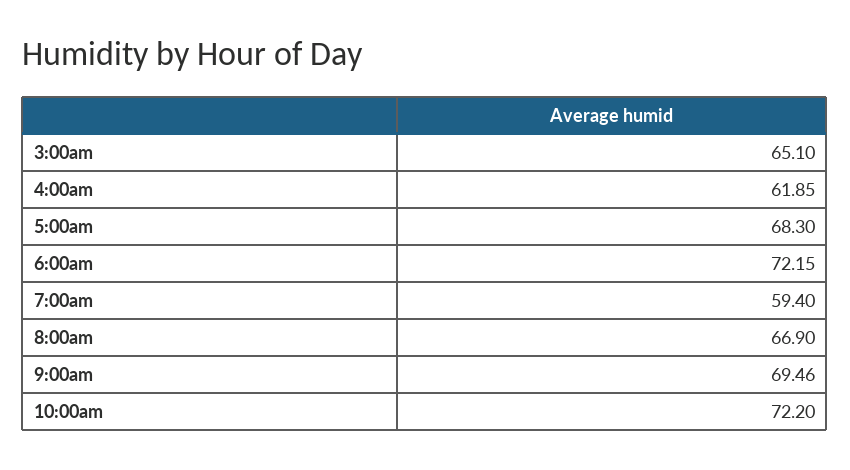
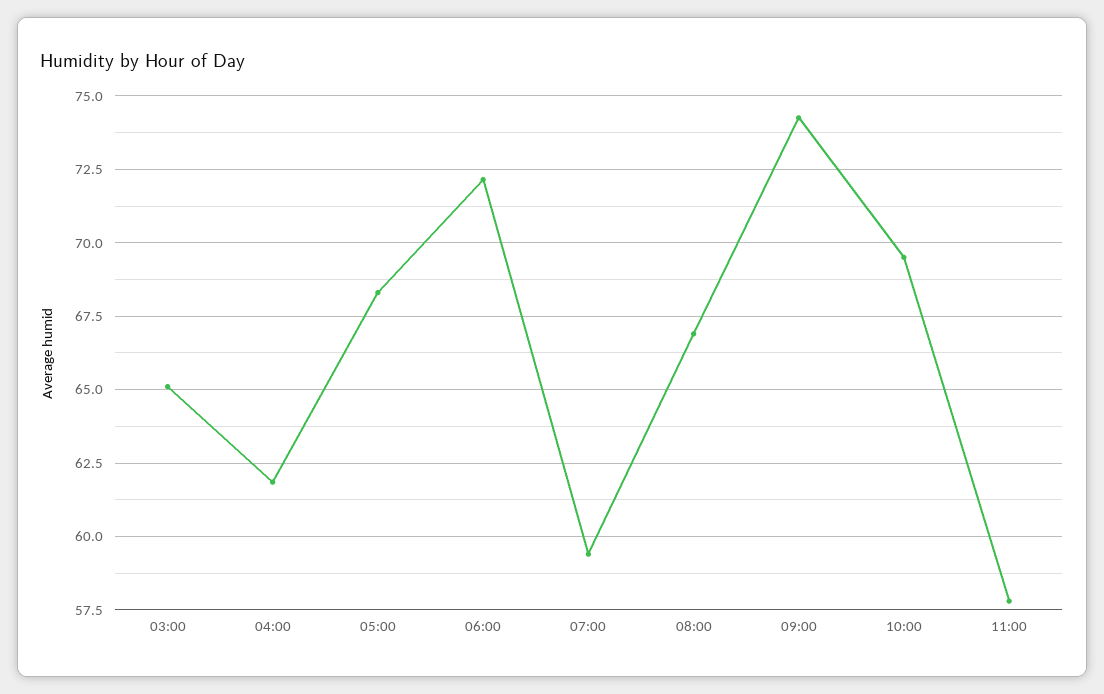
9:00am: 69.46 -> 74.25
10:00am: 72.2 -> 69.5
11:00: none -> 57.75

